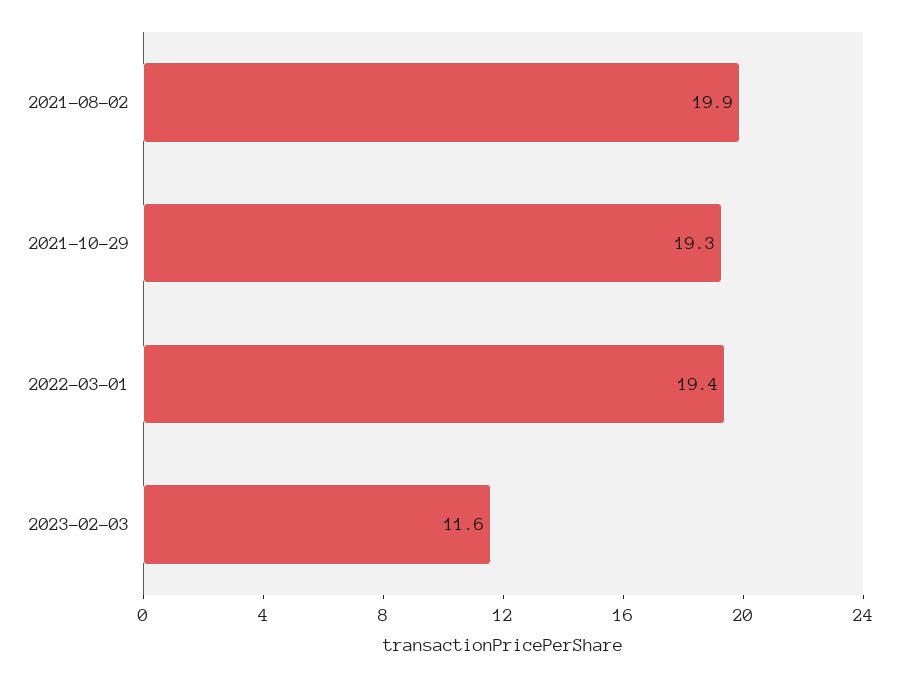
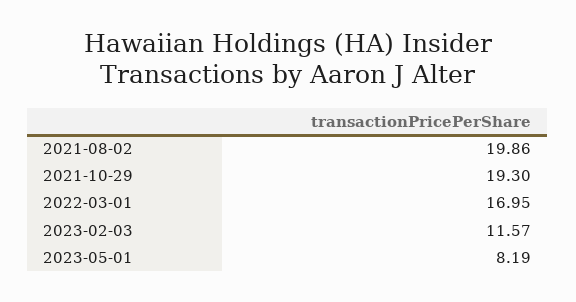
2022-03-01: 19.4 -> 16.95
2023-05-01: none -> 8.19

